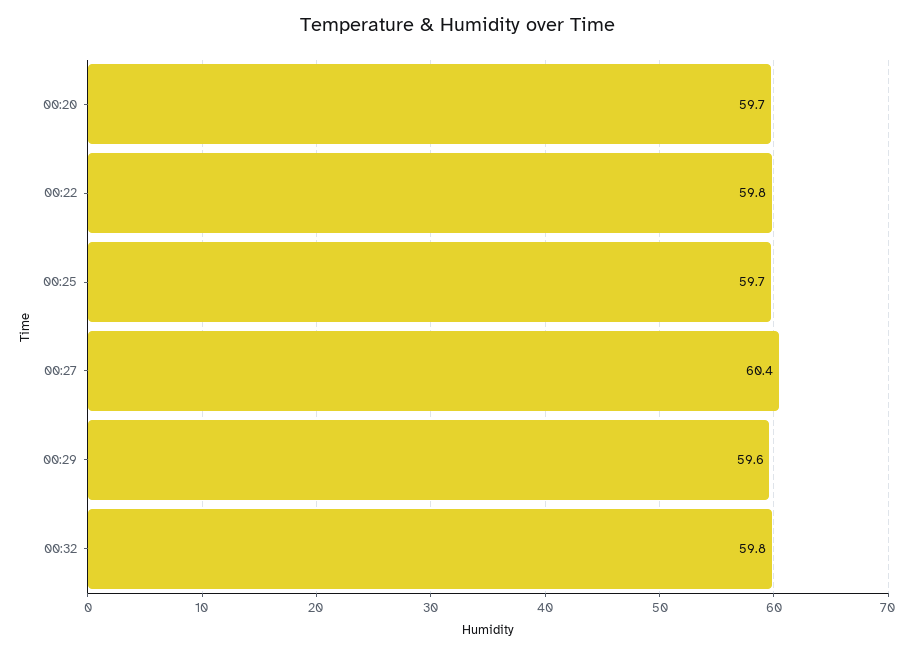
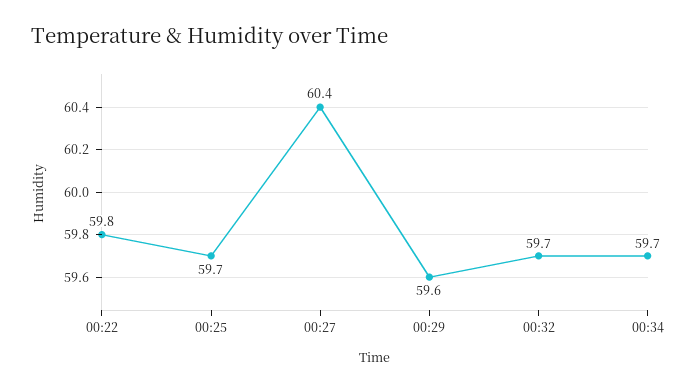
00:20: 59.7 -> none
00:32: 59.8 -> 59.7
00:34: none -> 59.7

